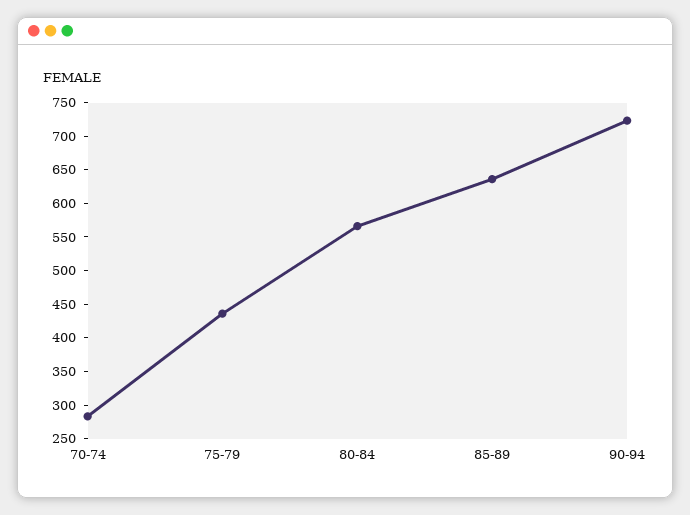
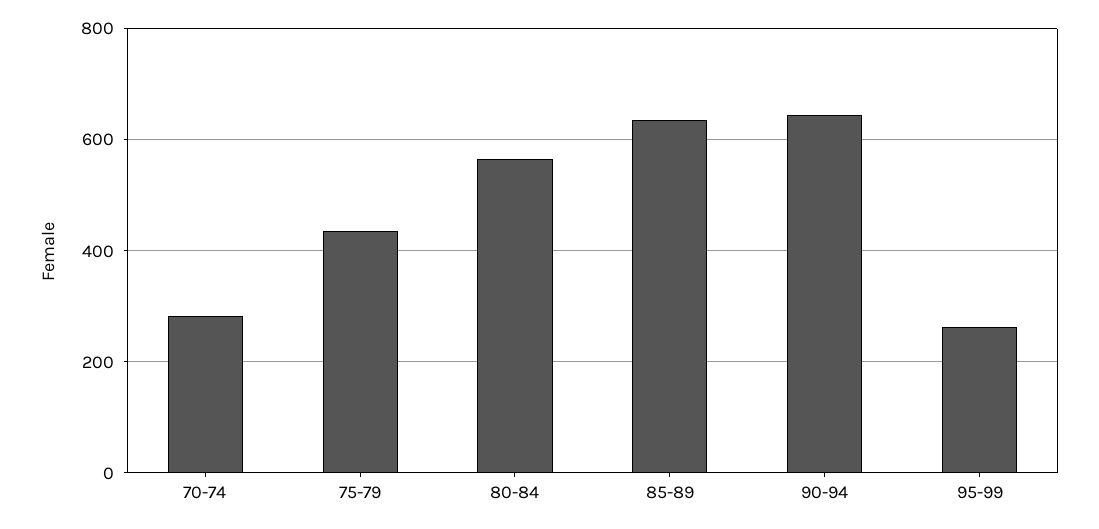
90-94: 725 -> 640
95-99: none -> 260

